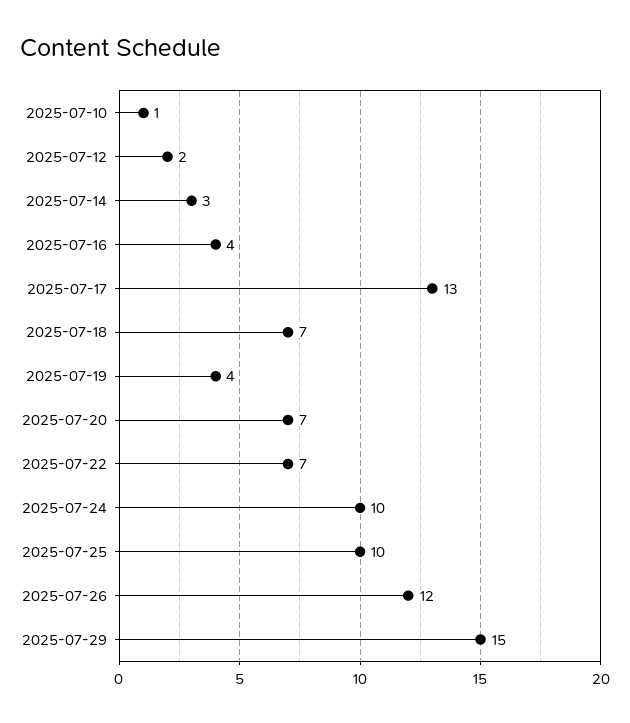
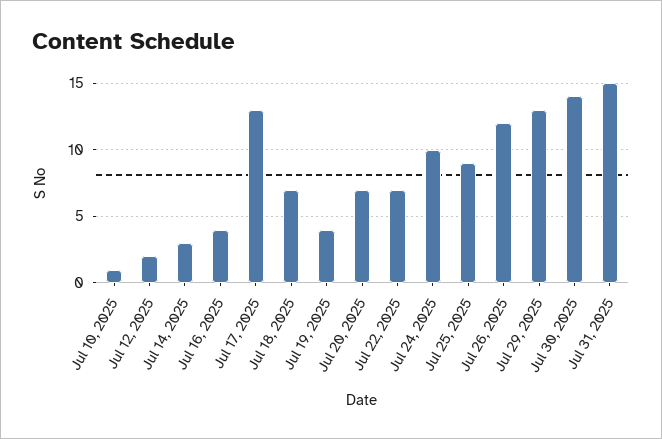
2025-07-25: 10 -> 9
2025-07-29: 15 -> 13
Jul 30, 2025: none -> 14
Jul 31, 2025: none -> 15

